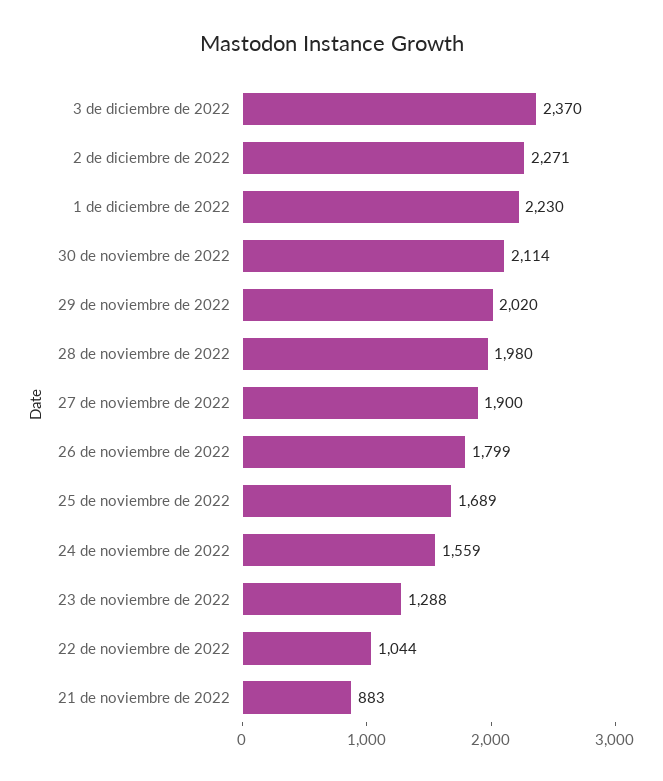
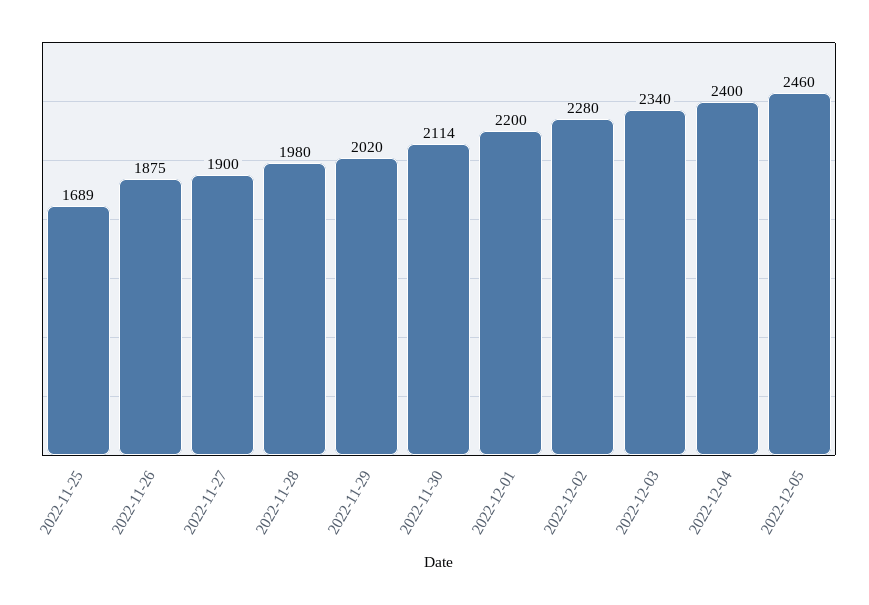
3 de diciembre de 2022: 2370 -> 2340
2 de diciembre de 2022: 2271 -> 2280
1 de diciembre de 2022: 2230 -> 2200
26 de noviembre de 2022: 1799 -> 1875
24 de noviembre de 2022: 1559 -> none
23 de noviembre de 2022: 1288 -> none
22 de noviembre de 2022: 1044 -> none
21 de noviembre de 2022: 883 -> none
2022-12-04: none -> 2400
2022-12-05: none -> 2460

